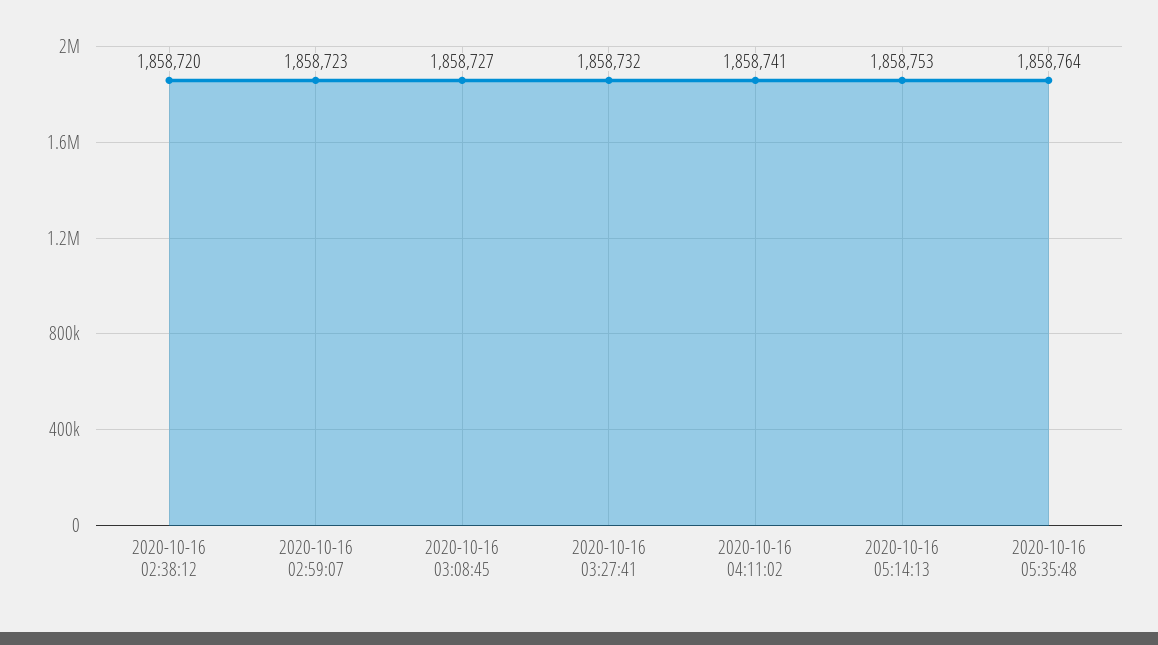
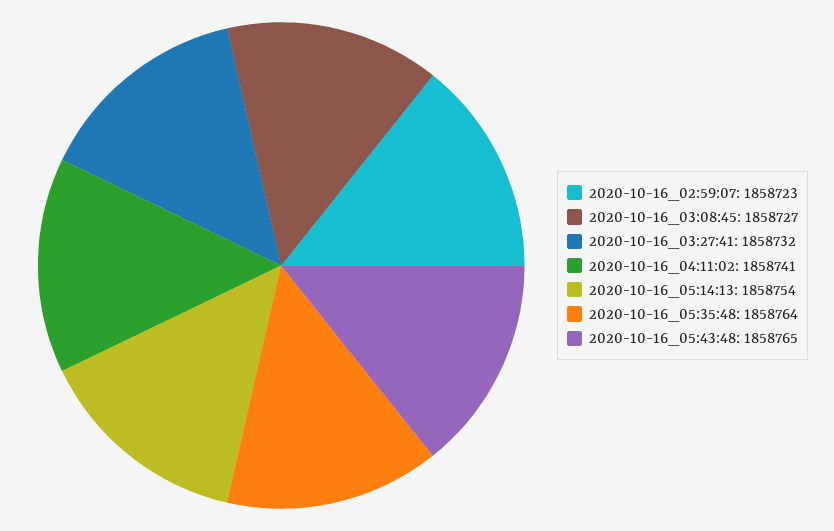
2020-10-16 02:38:12: 1858720 -> none
2020-10-16 05:14:13: 1858753 -> 1858754
2020-10-16_05:43:48: none -> 1858765

